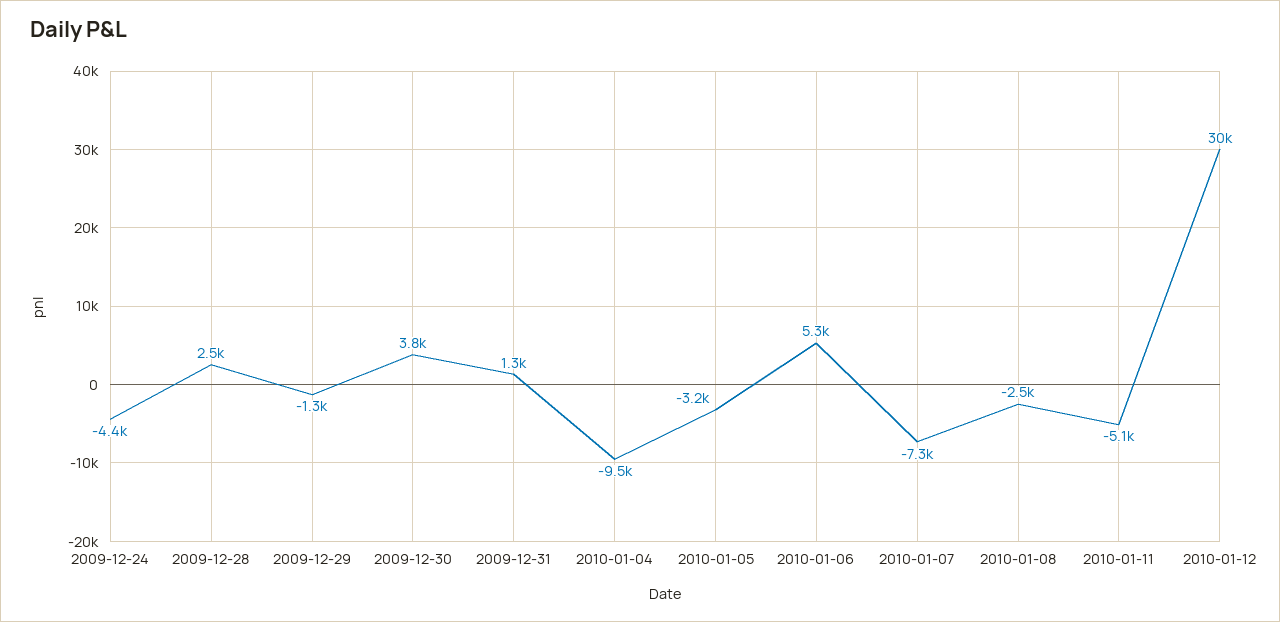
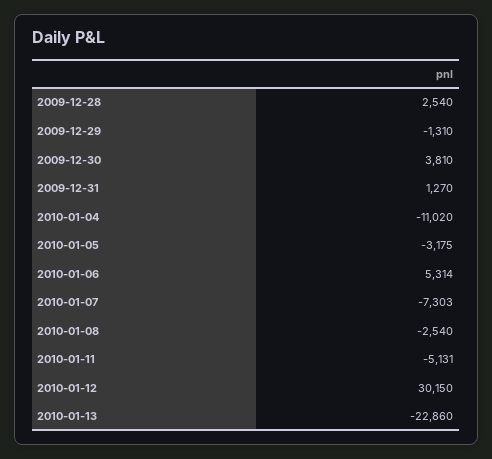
2009-12-24: -4400 -> none
2010-01-04: -9500 -> -11020
2010-01-13: none -> -22860

